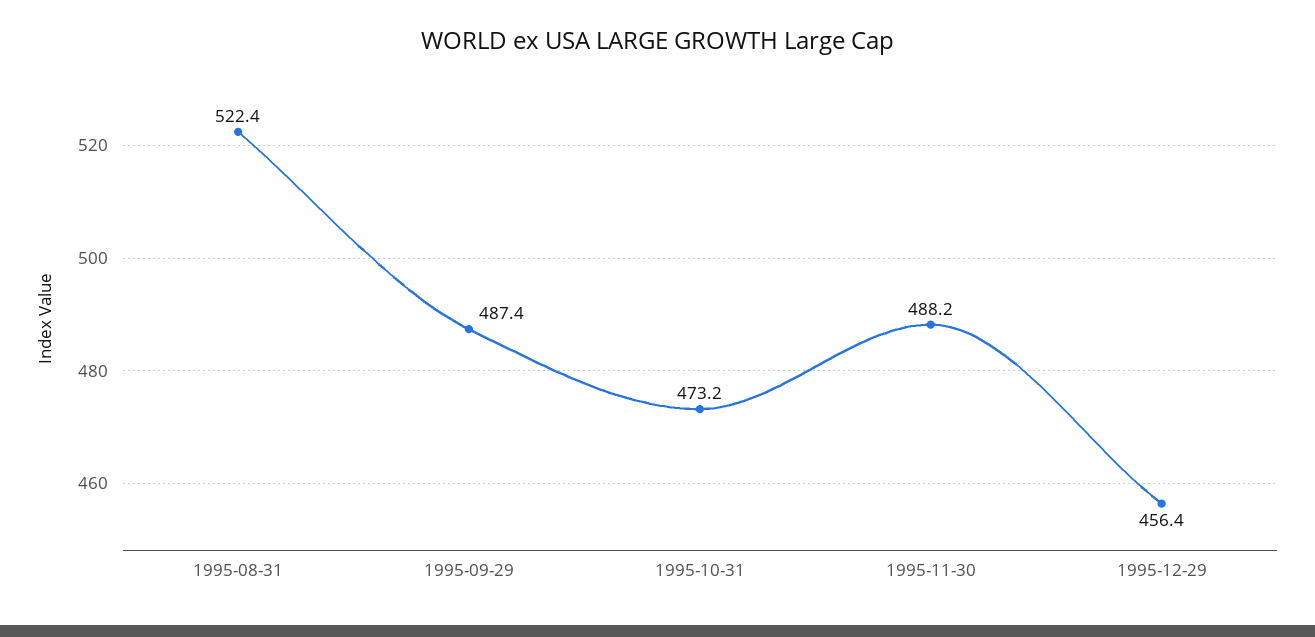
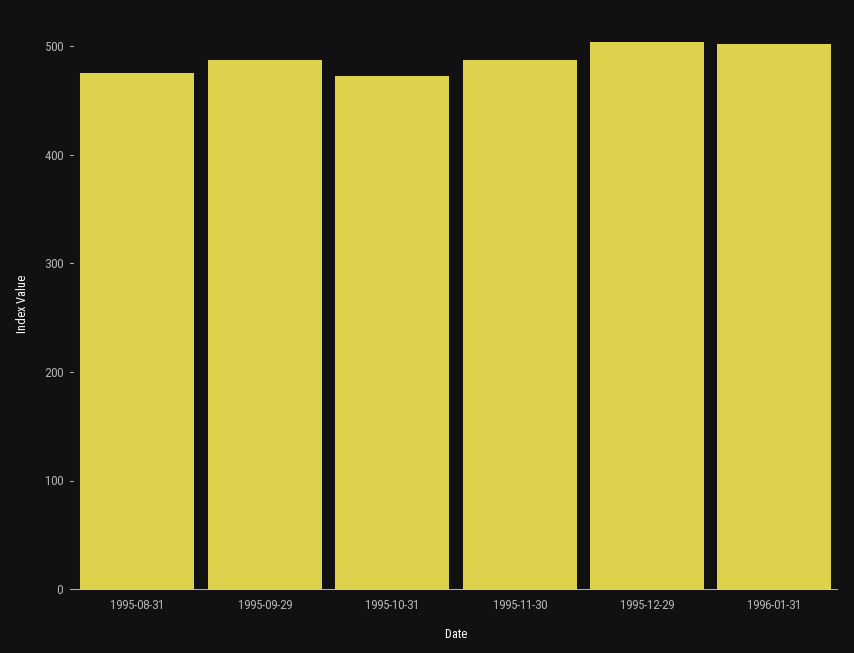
1995-08-31: 522.4 -> 480
1995-12-29: 456.4 -> 500
1996-01-31: none -> 500

